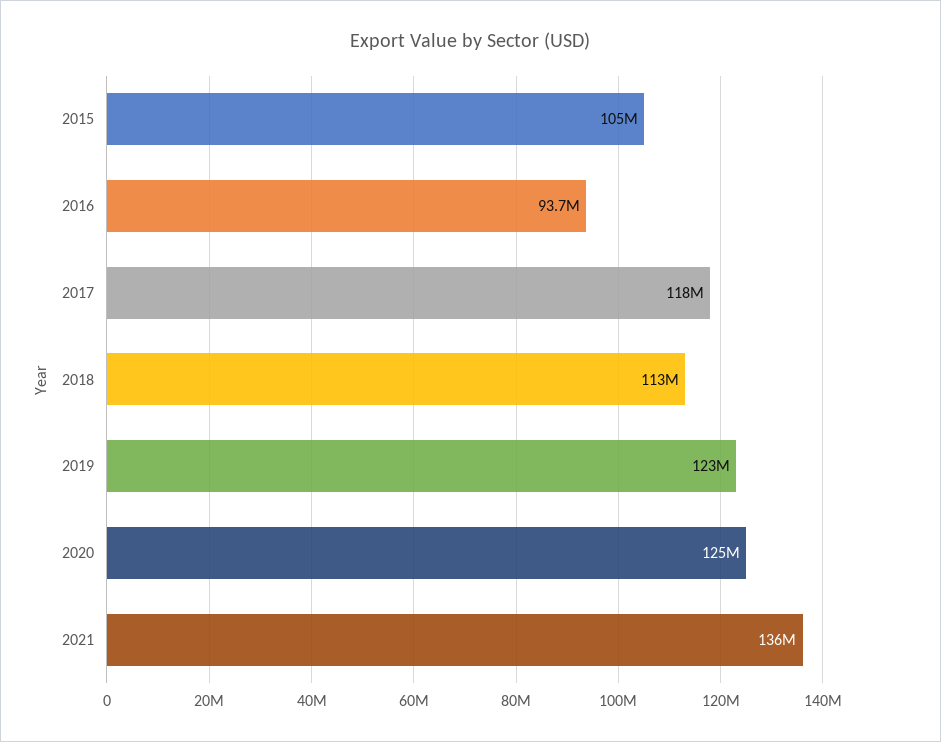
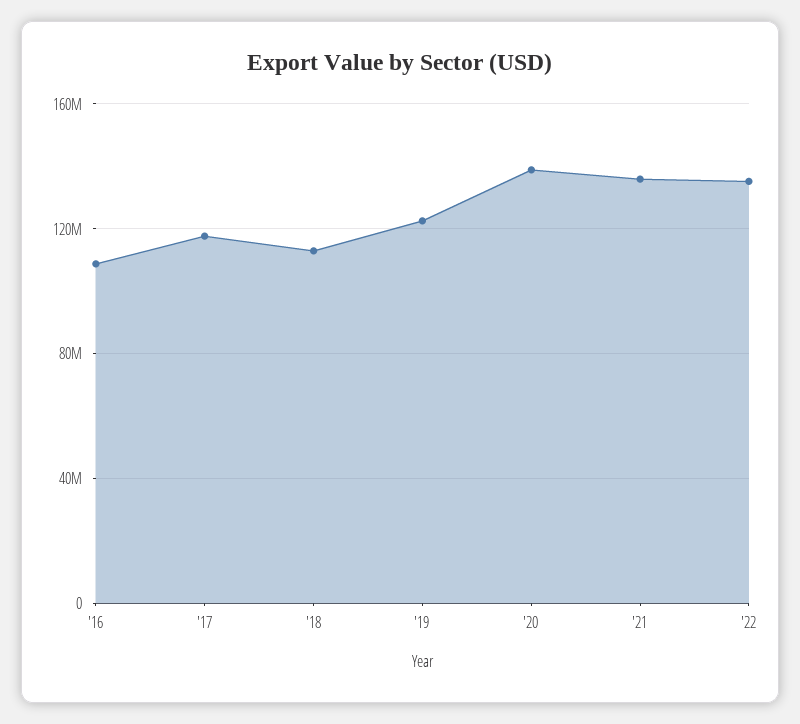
2015: 105000000 -> none
2016: 93700000 -> 110000000
2020: 125000000 -> 140000000
'22: none -> 135000000

